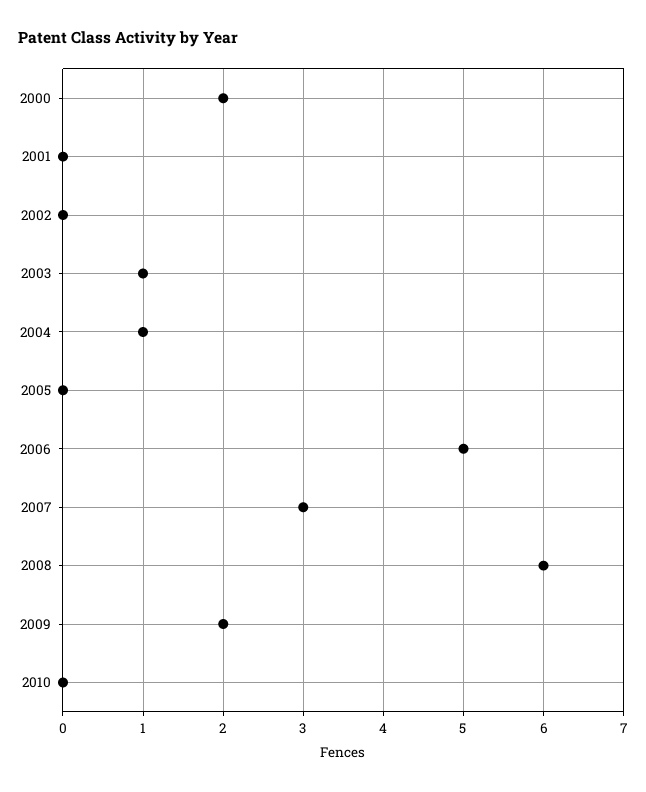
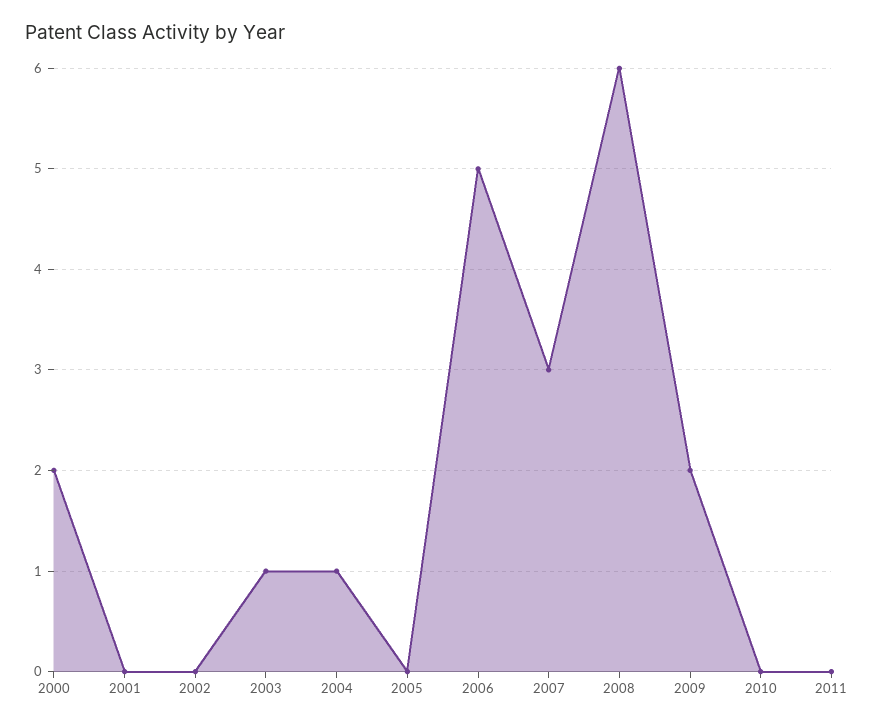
2011: none -> 0

